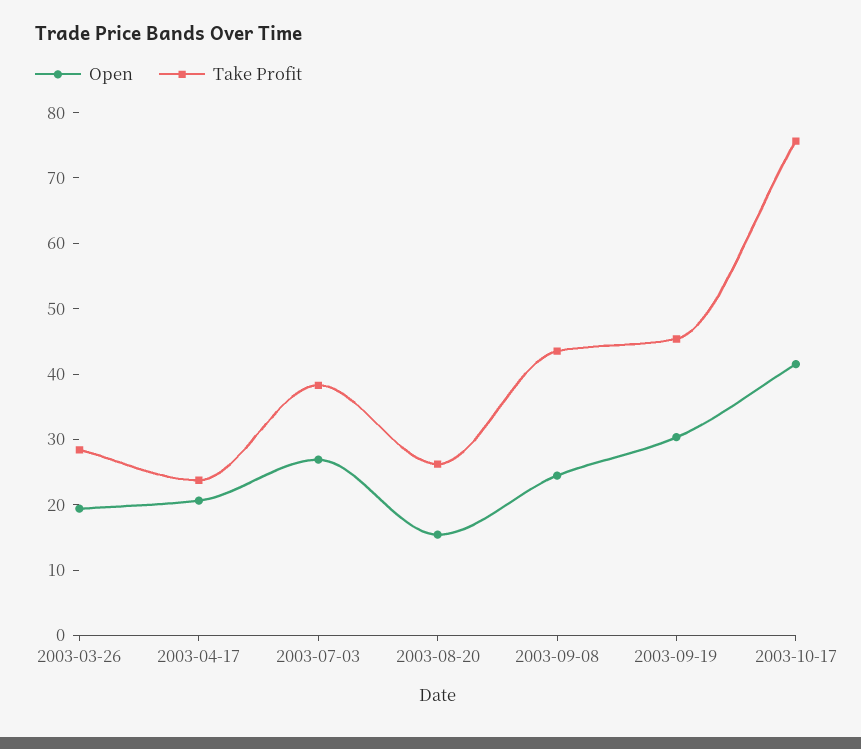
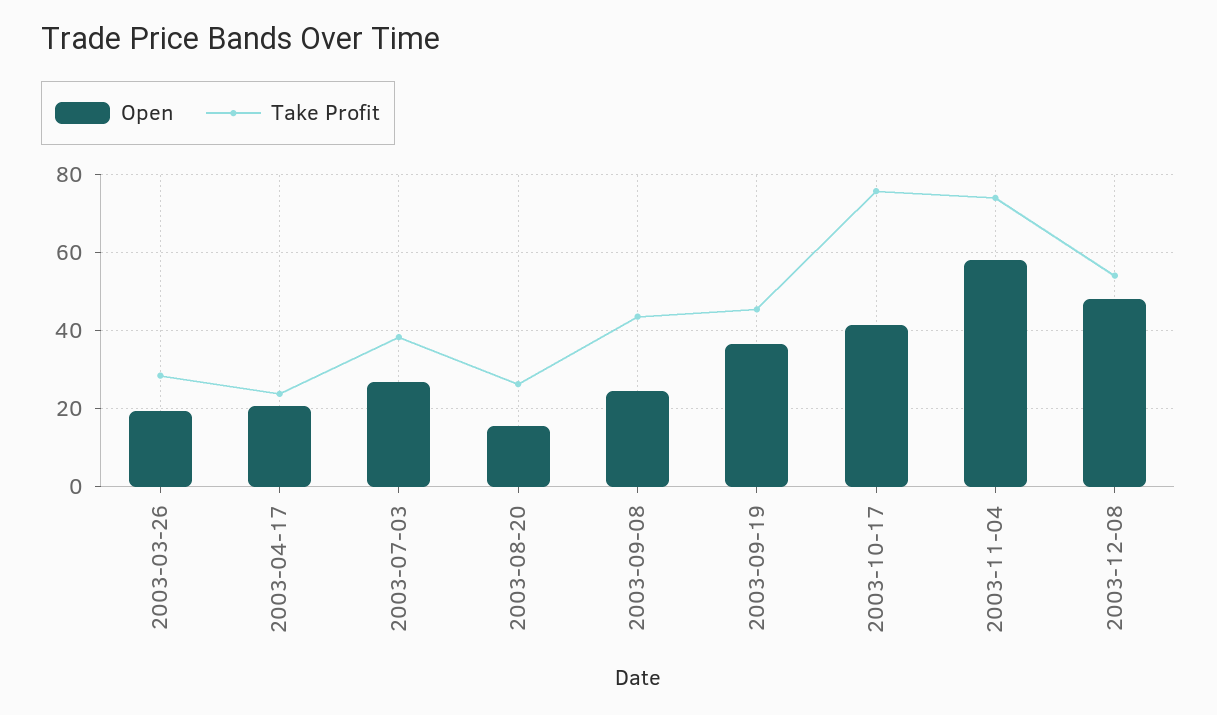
Open, 2003-09-19: 30 -> 36
Open, 2003-11-04: none -> 58
Take Profit, 2003-11-04: none -> 74
Open, 2003-12-08: none -> 48
Take Profit, 2003-12-08: none -> 54

